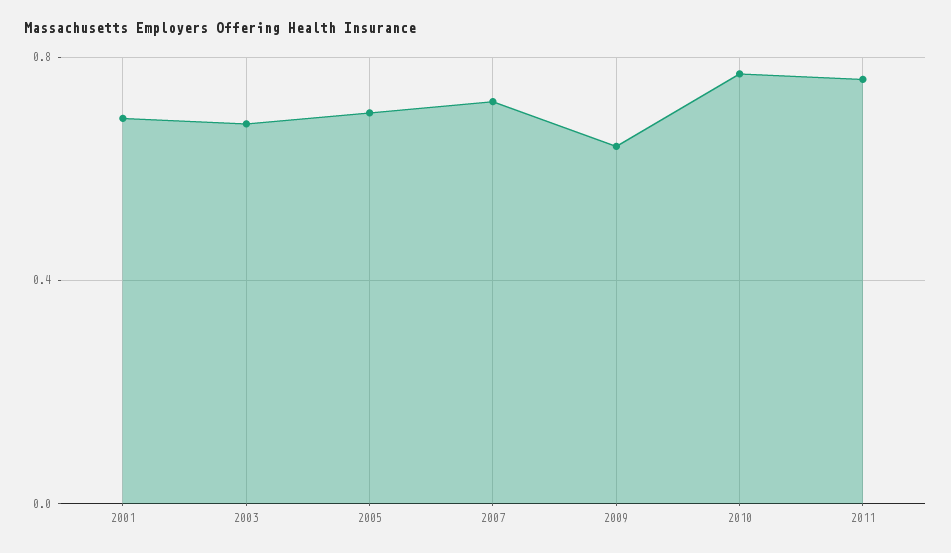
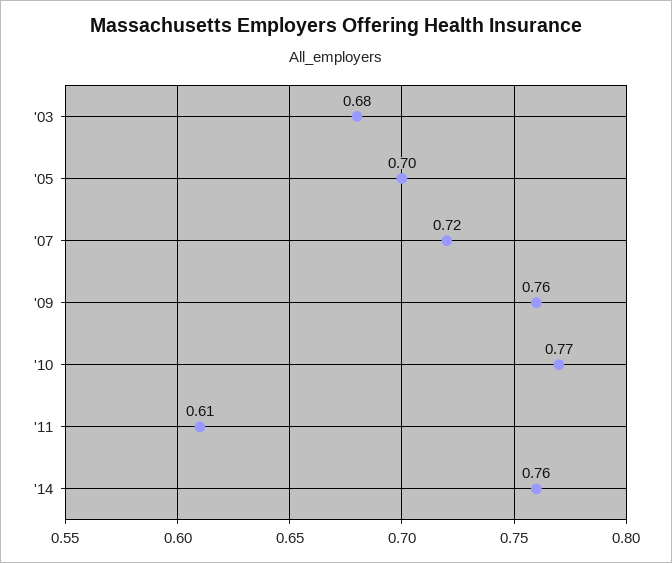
2001: 0.7 -> none
2009: 0.65 -> 0.76
2011: 0.75 -> 0.61
'14: none -> 0.76

